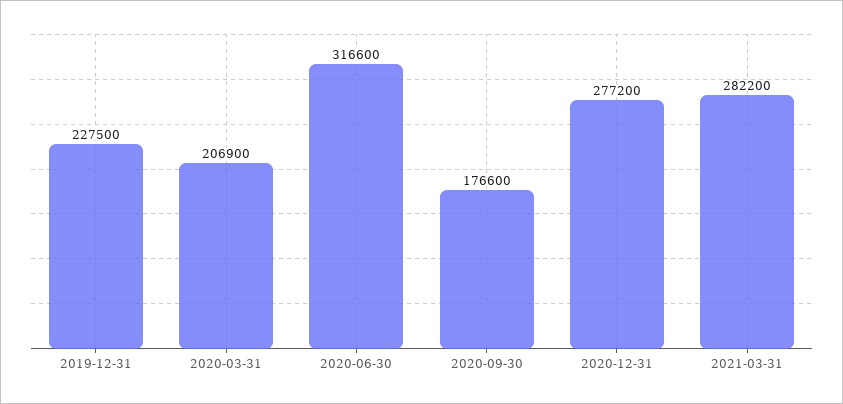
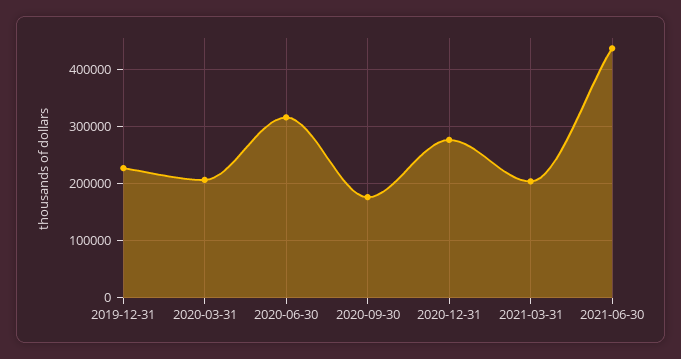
2021-03-31: 282200 -> 200000
2021-06-30: none -> 440000

